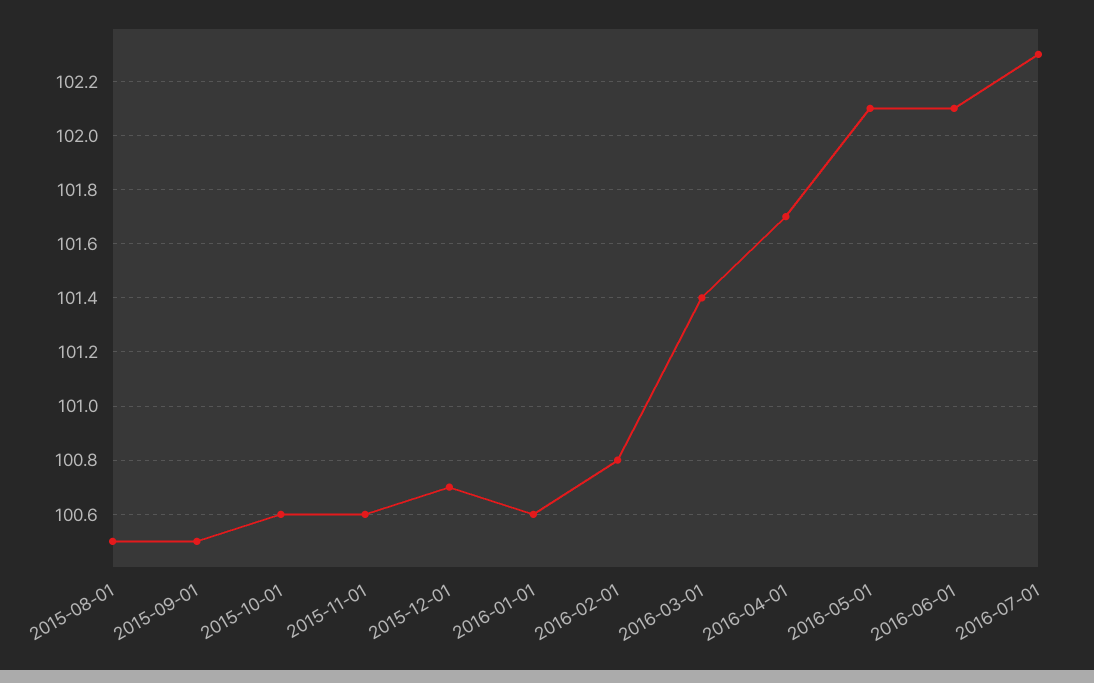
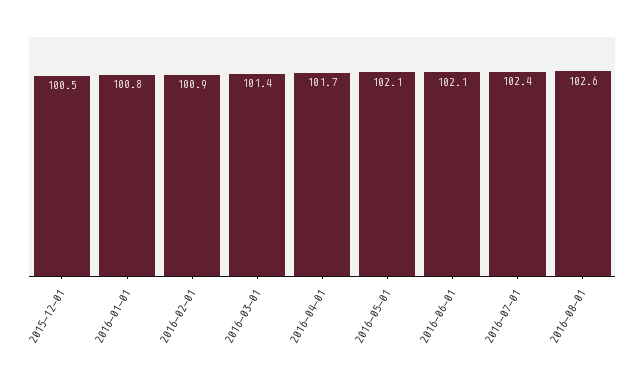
2015-08-01: 100.5 -> none
2015-09-01: 100.5 -> none
2015-10-01: 100.6 -> none
2015-11-01: 100.6 -> none
2015-12-01: 100.7 -> 100.5
2016-01-01: 100.6 -> 100.8
2016-02-01: 100.8 -> 100.9
2016-07-01: 102.3 -> 102.4
2016-08-01: none -> 102.6

